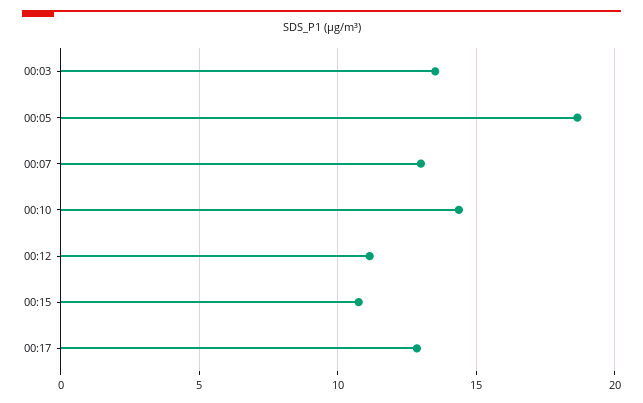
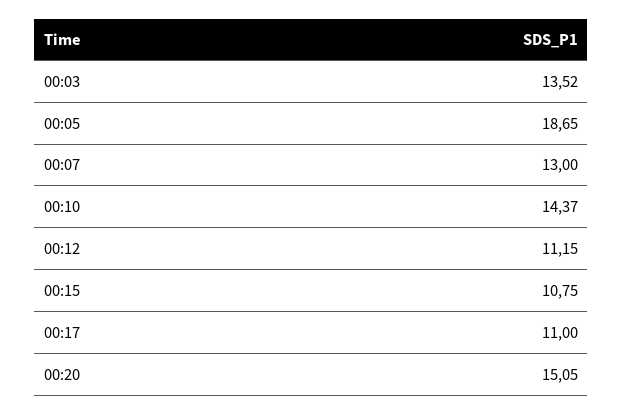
00:17: 13 -> 11
00:20: none -> 15.05

